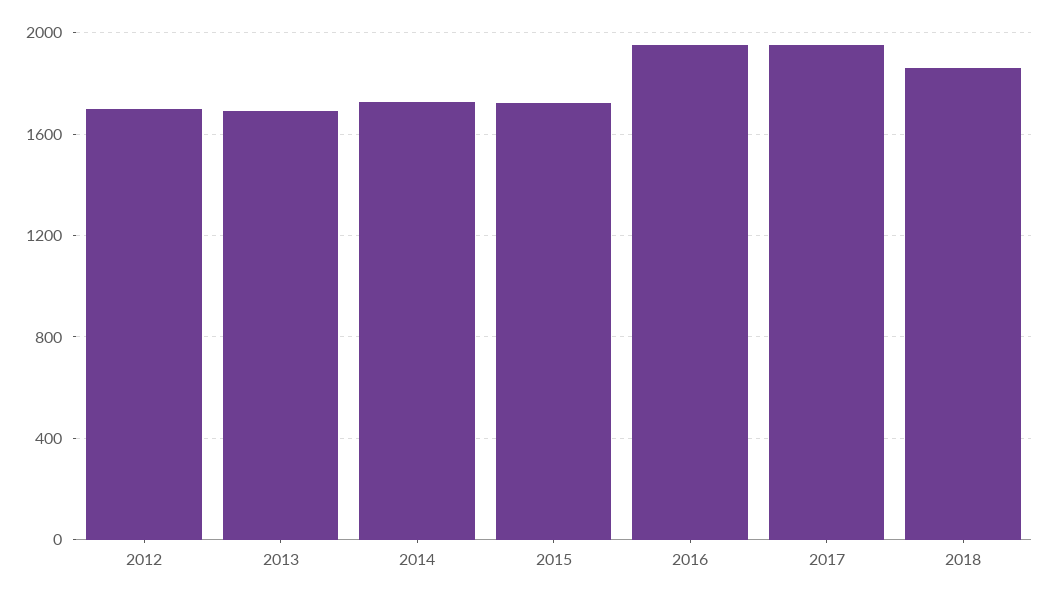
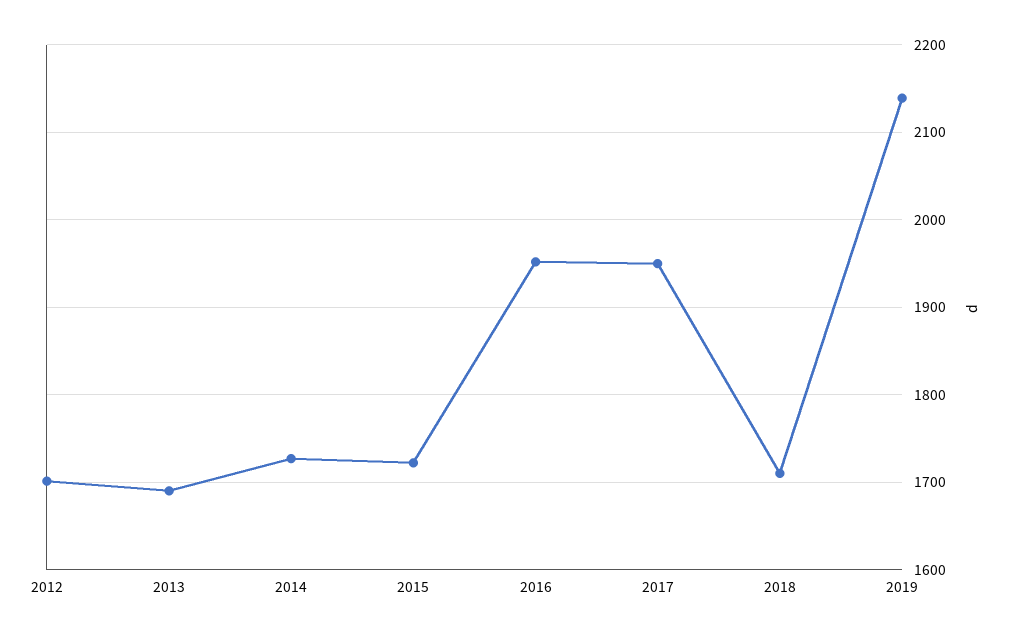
2018: 1850 -> 1710
2019: none -> 2140

